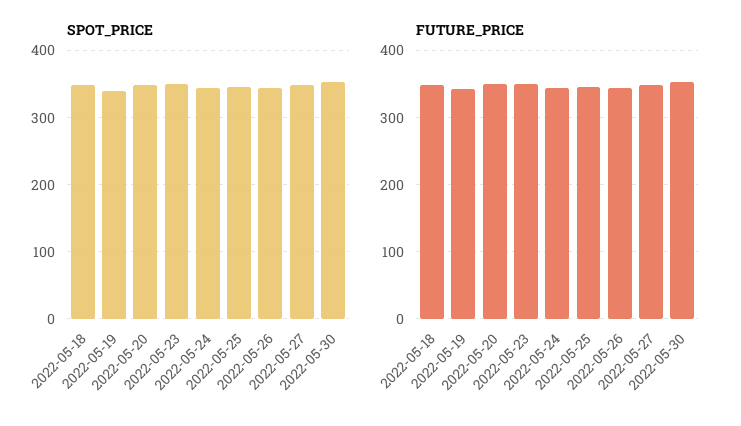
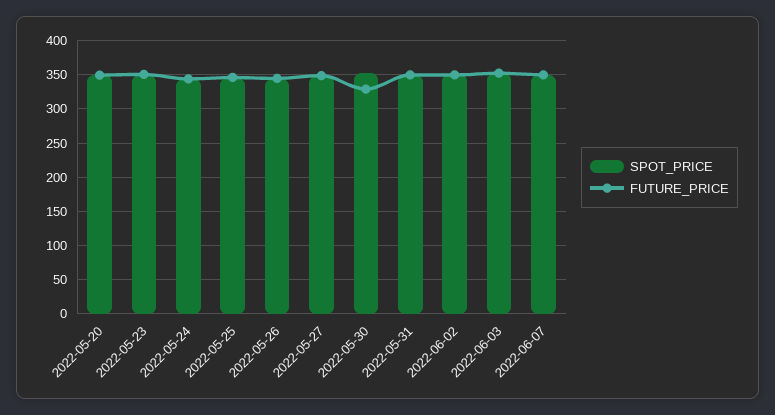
SPOT_PRICE, 2022-05-18: 350 -> none
SPOT_PRICE, 2022-05-19: 340 -> none
FUTURE_PRICE, 2022-05-18: 350 -> none
FUTURE_PRICE, 2022-05-19: 340 -> none
FUTURE_PRICE, 2022-05-30: 350 -> 330
SPOT_PRICE, 2022-05-31: none -> 350
FUTURE_PRICE, 2022-05-31: none -> 350
SPOT_PRICE, 2022-06-02: none -> 350
FUTURE_PRICE, 2022-06-02: none -> 350
SPOT_PRICE, 2022-06-03: none -> 350
FUTURE_PRICE, 2022-06-03: none -> 350
SPOT_PRICE, 2022-06-07: none -> 350
FUTURE_PRICE, 2022-06-07: none -> 350

